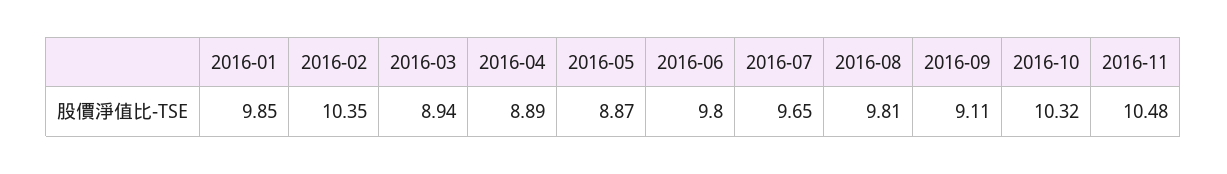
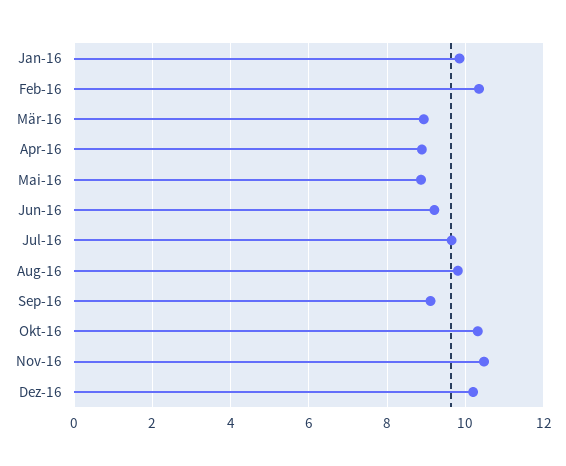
2016-06: 9.8 -> 9.2
Dez-16: none -> 10.2

